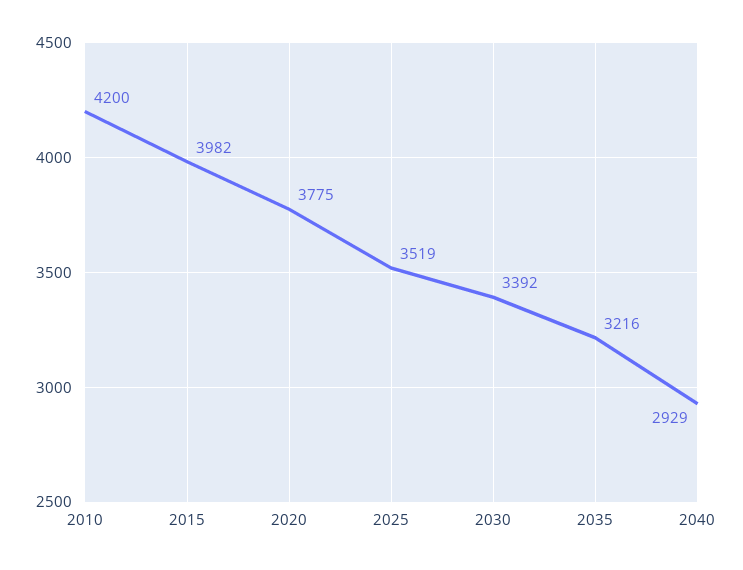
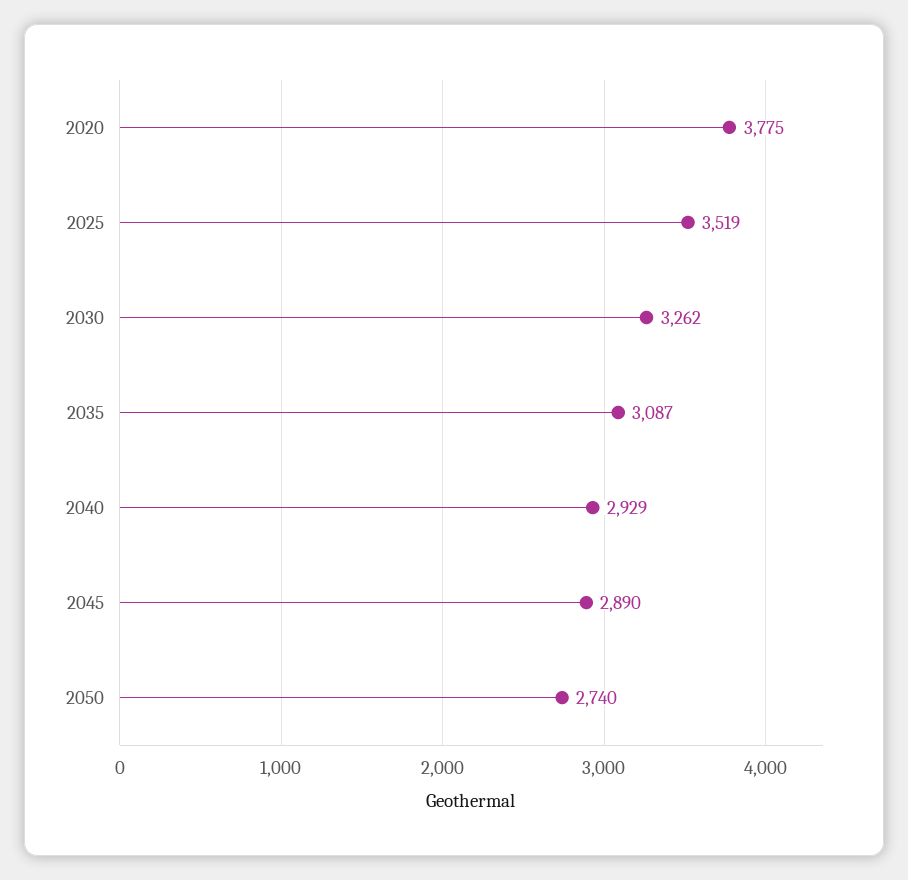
2010: 4200 -> none
2015: 3982 -> none
2030: 3392 -> 3262
2035: 3216 -> 3087
2045: none -> 2890
2050: none -> 2740

